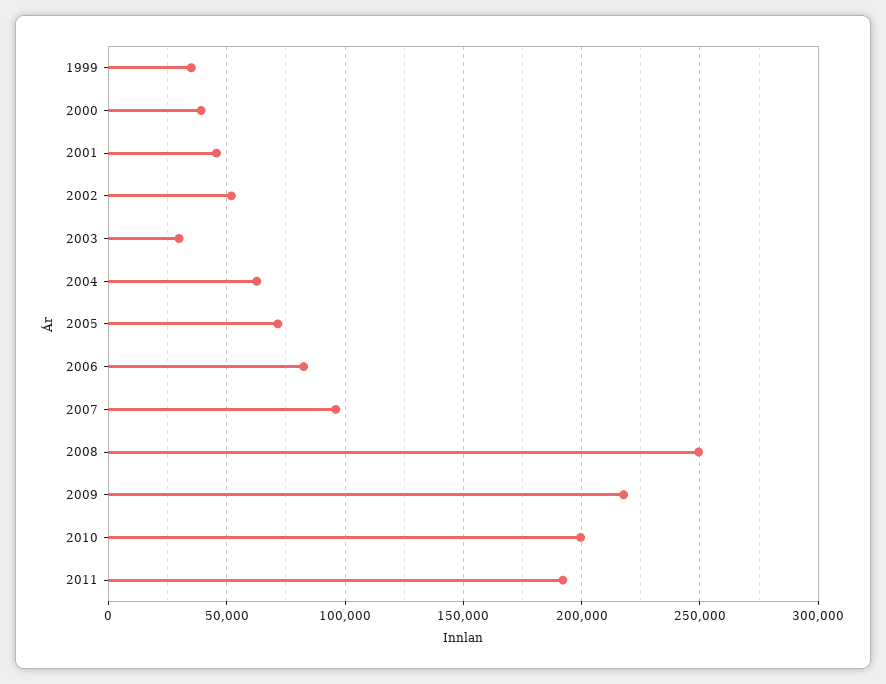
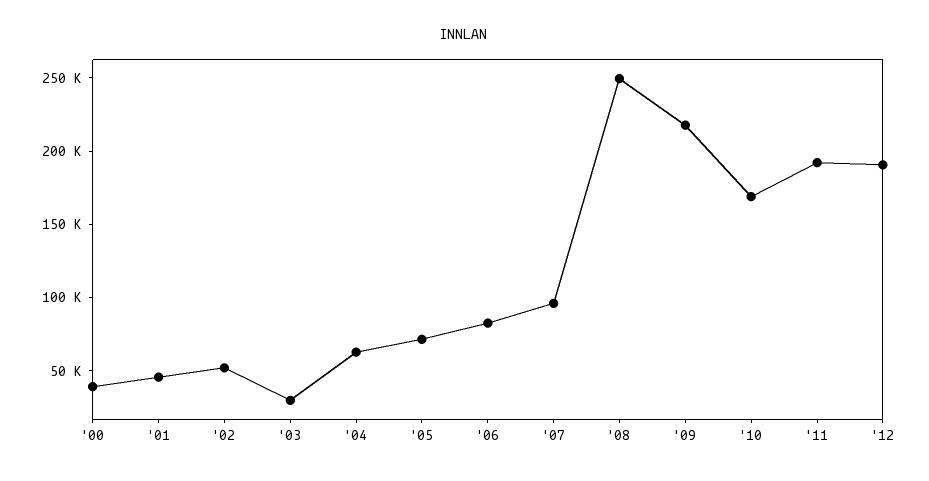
1999: 35000 -> none
2010: 200000 -> 170000
'12: none -> 190000

